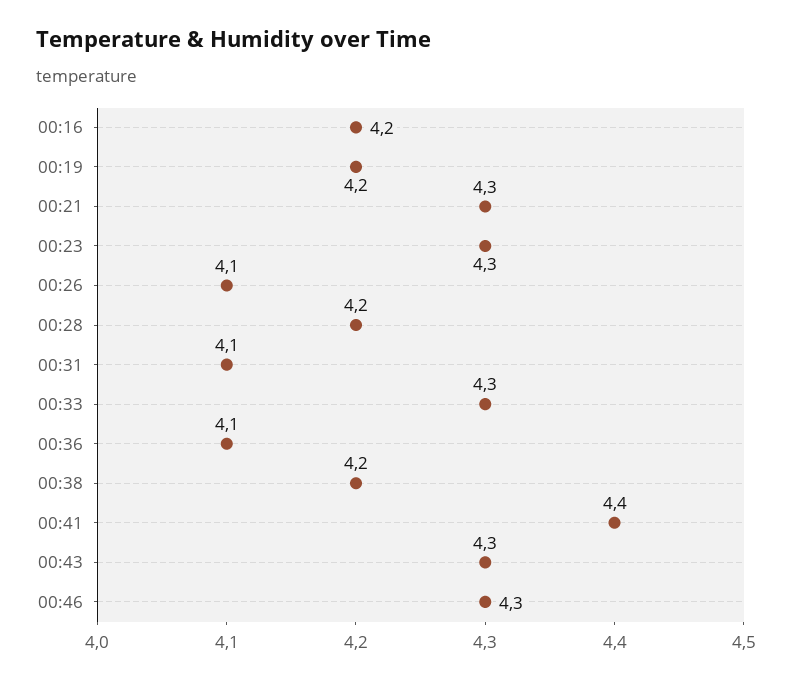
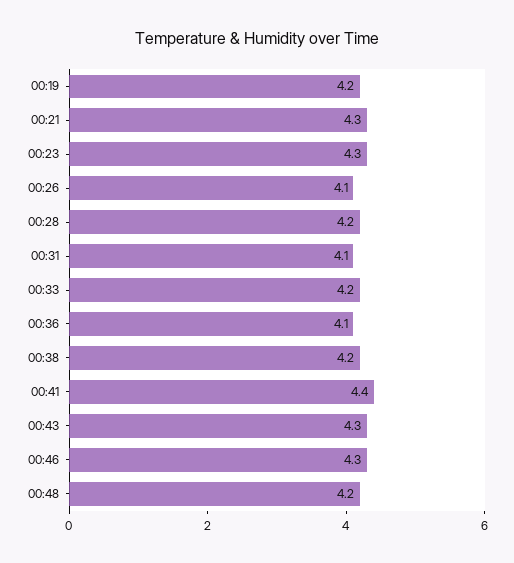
00:16: 4.2 -> none
00:33: 4.3 -> 4.2
00:48: none -> 4.2

